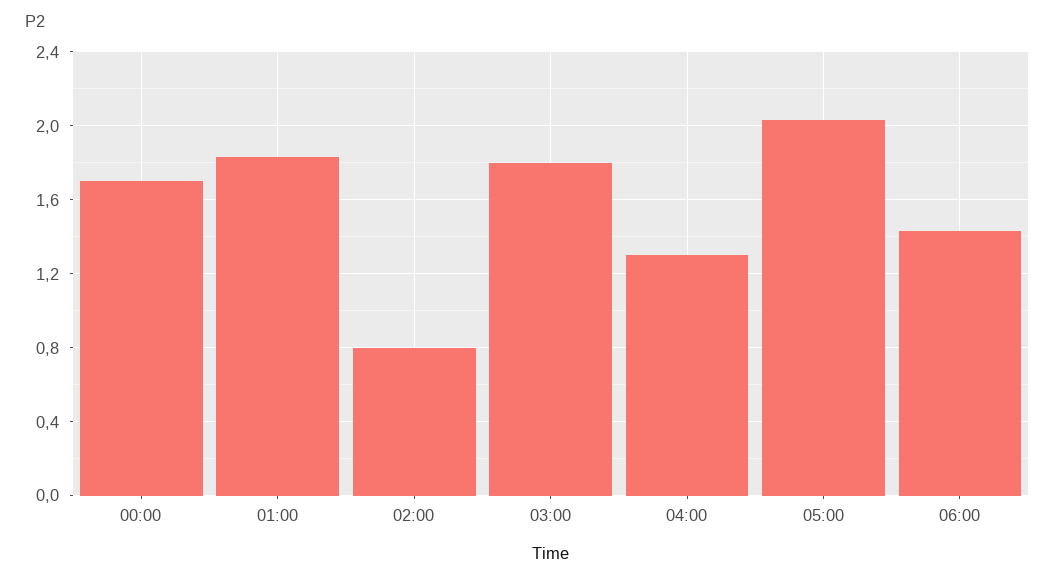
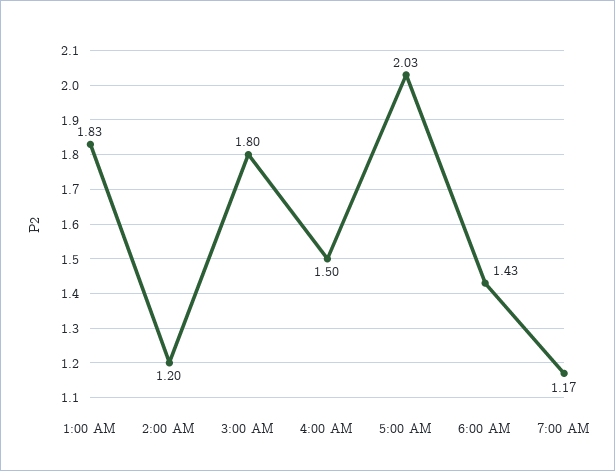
00:00: 1.7 -> none
02:00: 0.8 -> 1.2
04:00: 1.3 -> 1.5
7:00 AM: none -> 1.17

